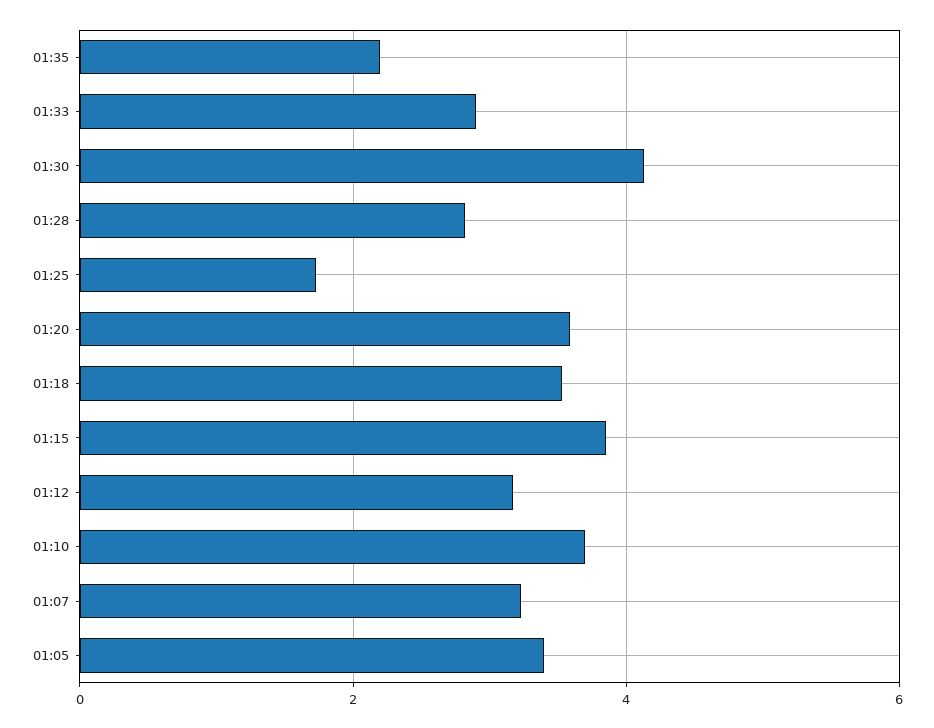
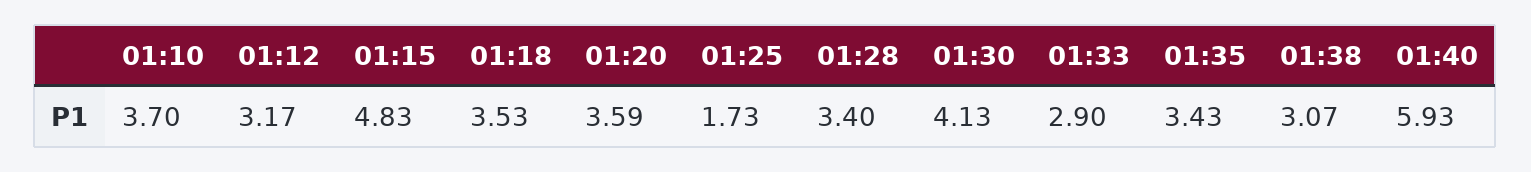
01:35: 2.2 -> 3.43
01:28: 2.8 -> 3.4
01:15: 3.8 -> 4.83
01:07: 3.2 -> none
01:05: 3.4 -> none
01:38: none -> 3.07
01:40: none -> 5.93

